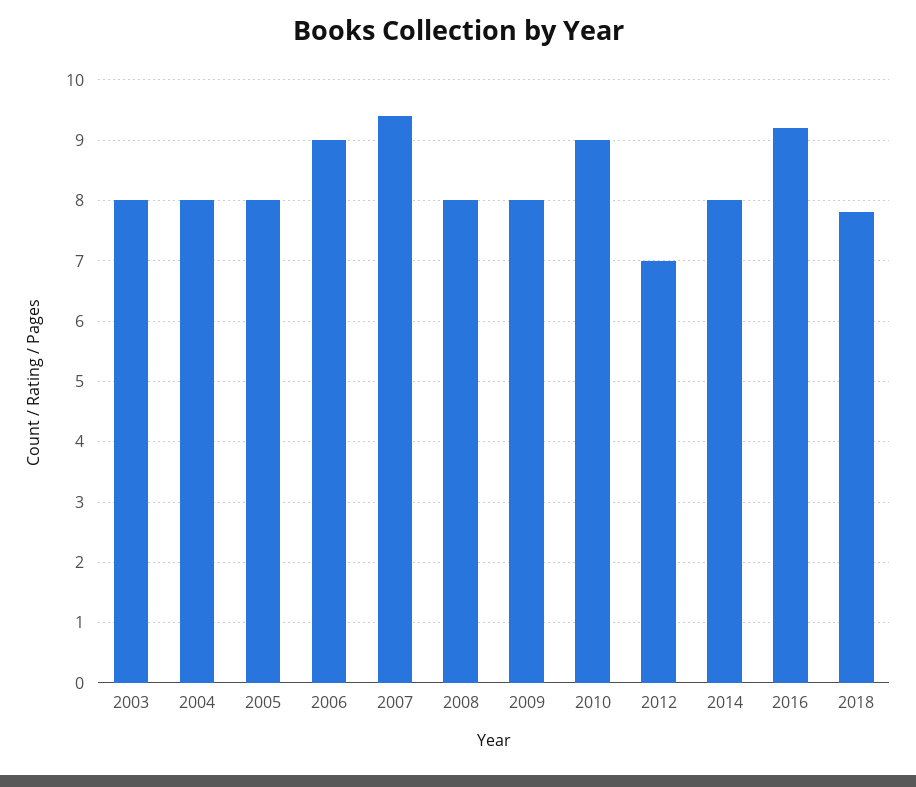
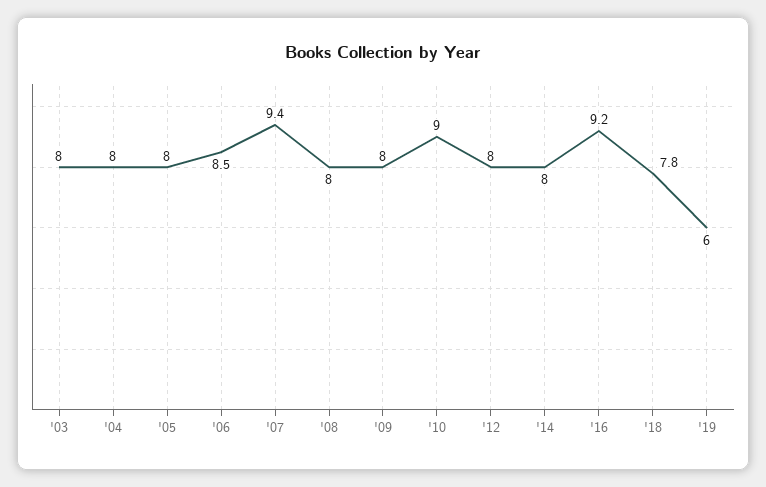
2006: 9 -> 8.5
2012: 7 -> 8
'19: none -> 6

